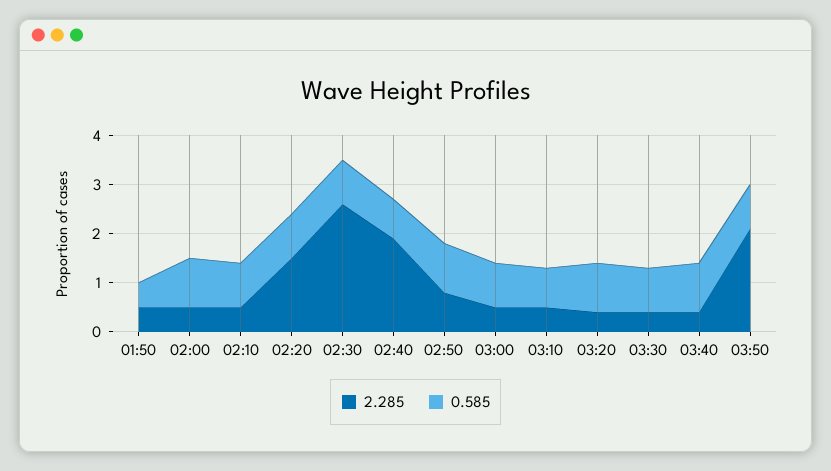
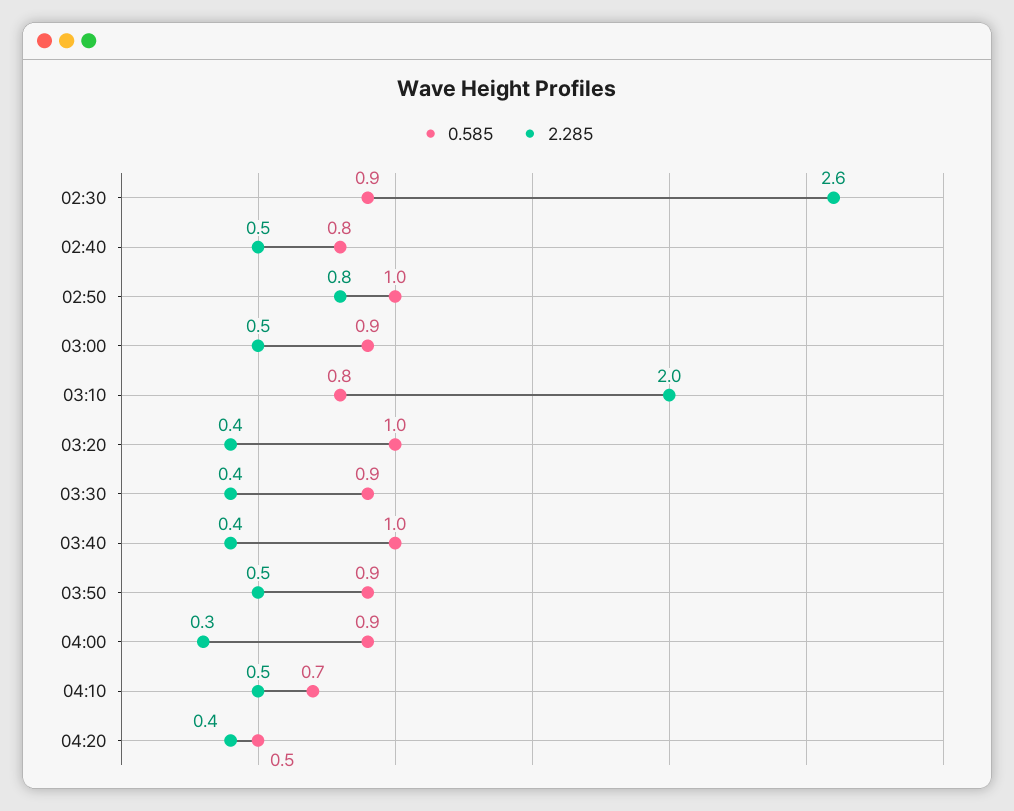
2.285, 01:50: 0.5 -> none
0.585, 01:50: 0.5 -> none
2.285, 02:00: 0.5 -> none
0.585, 02:00: 1 -> none
2.285, 02:10: 0.5 -> none
0.585, 02:10: 1 -> none
2.285, 02:20: 1.5 -> none
0.585, 02:20: 1 -> none
2.285, 02:40: 2 -> 0.5
2.285, 03:10: 0.5 -> 2
2.285, 03:50: 2 -> 0.5
0.585, 04:00: none -> 0.9
2.285, 04:00: none -> 0.3
0.585, 04:10: none -> 0.7
2.285, 04:10: none -> 0.5
0.585, 04:20: none -> 0.5
2.285, 04:20: none -> 0.4

